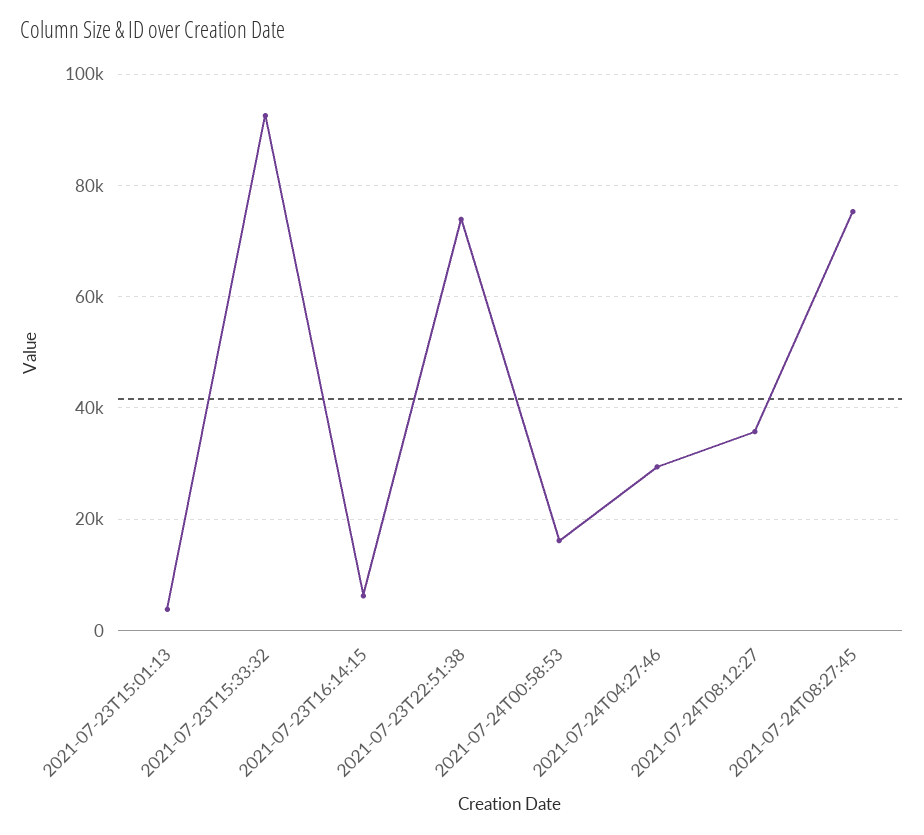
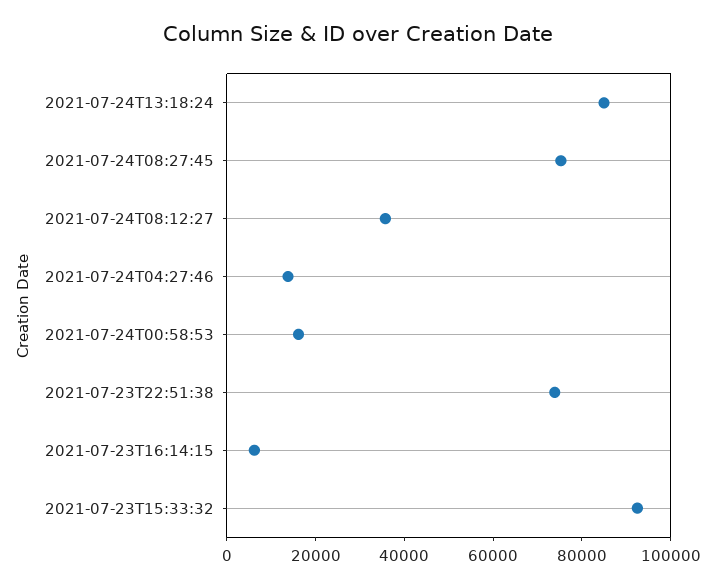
2021-07-23T15:01:13: 4000 -> none
2021-07-24T04:27:46: 30000 -> 15000
2021-07-24T13:18:24: none -> 85000

